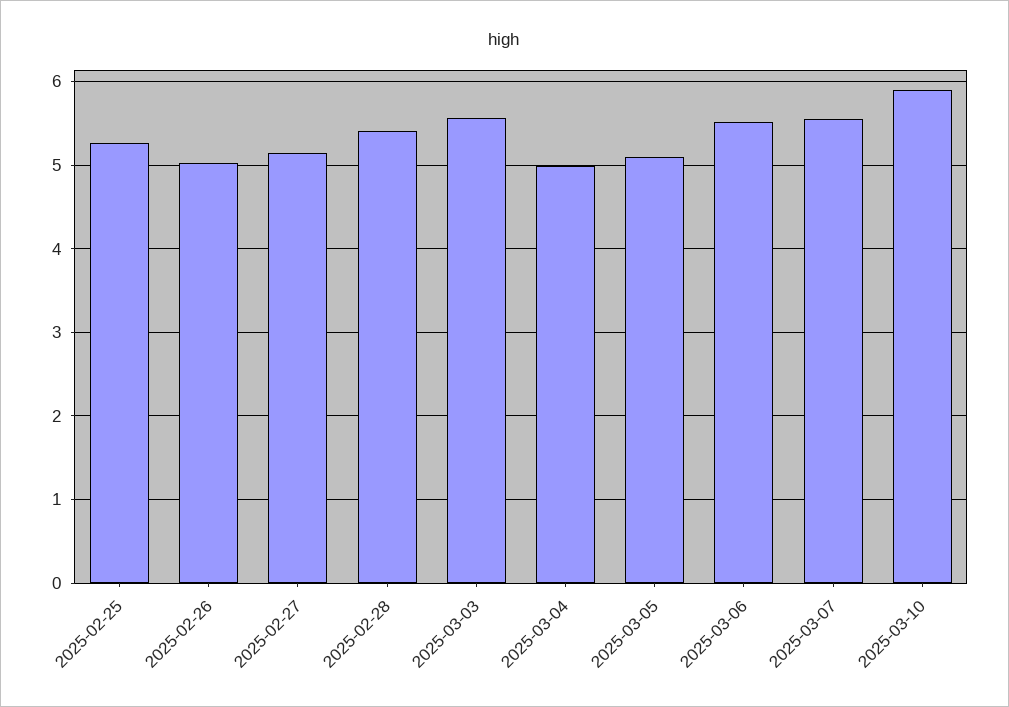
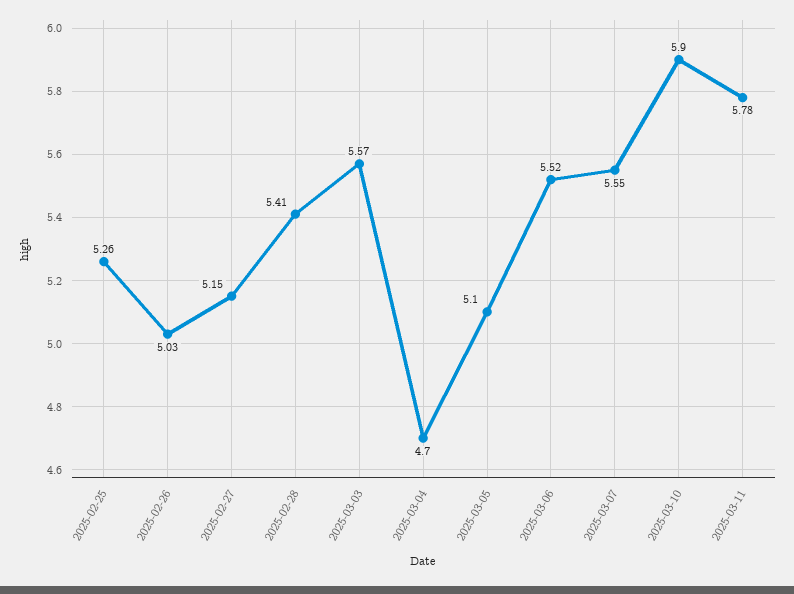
2025-03-04: 5 -> 4.7
2025-03-11: none -> 5.78

